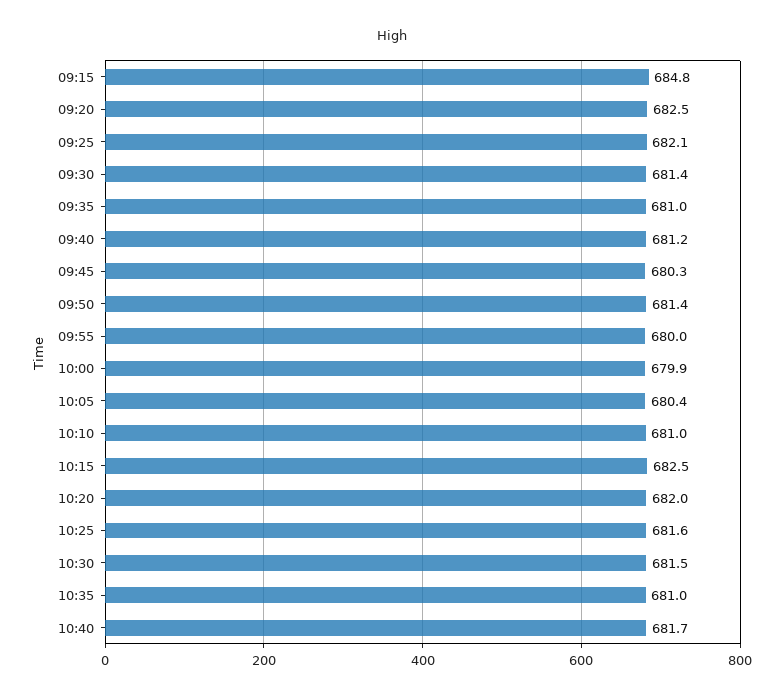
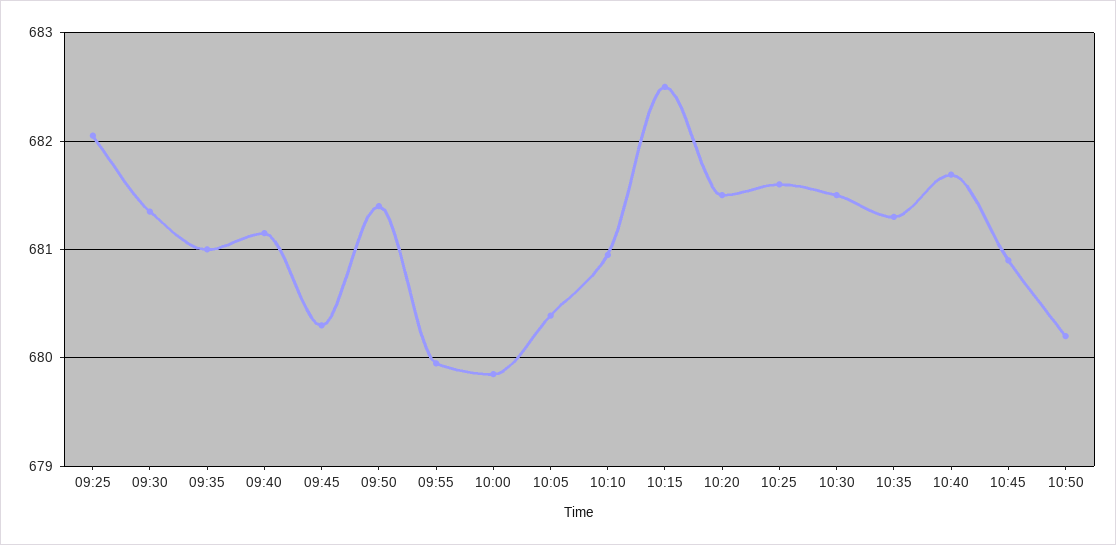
09:15: 684.8 -> none
09:20: 682.5 -> none
10:20: 682 -> 681.5
10:35: 681 -> 681.3
10:45: none -> 680.9
10:50: none -> 680.2

